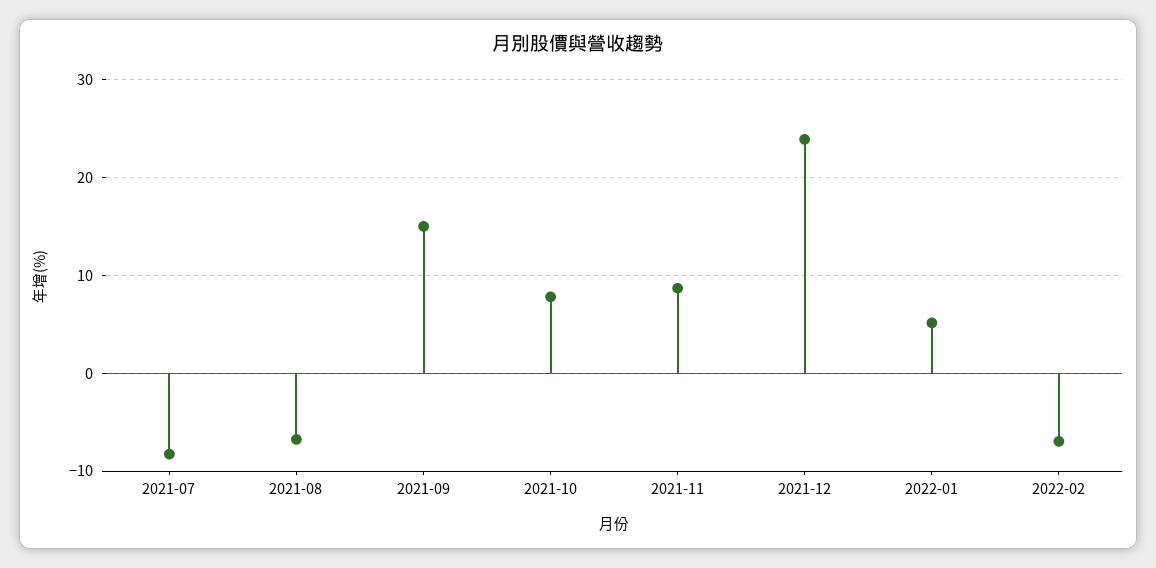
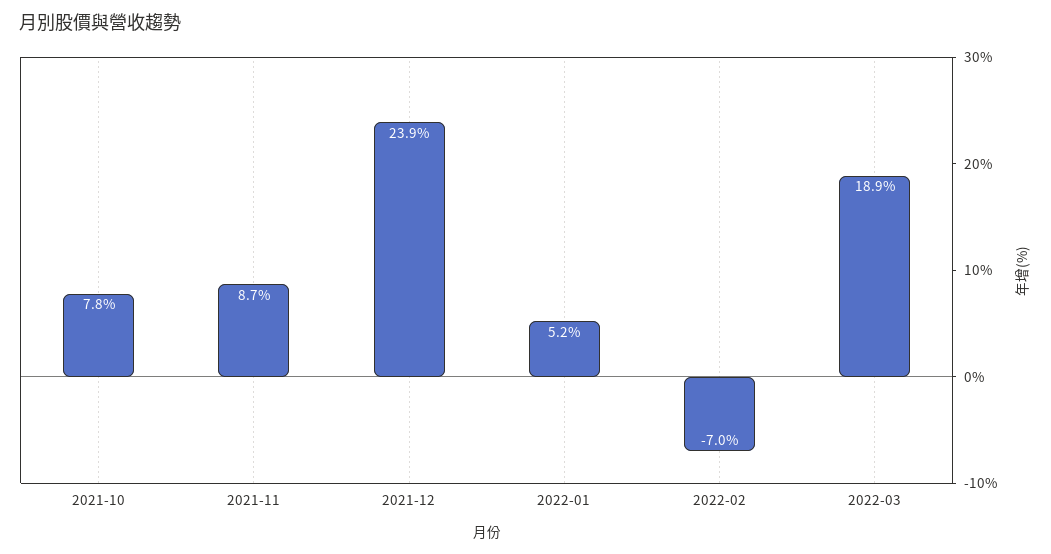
2021-07: -8 -> none
2021-08: -7 -> none
2021-09: 15 -> none
2022-03: none -> 18.9

